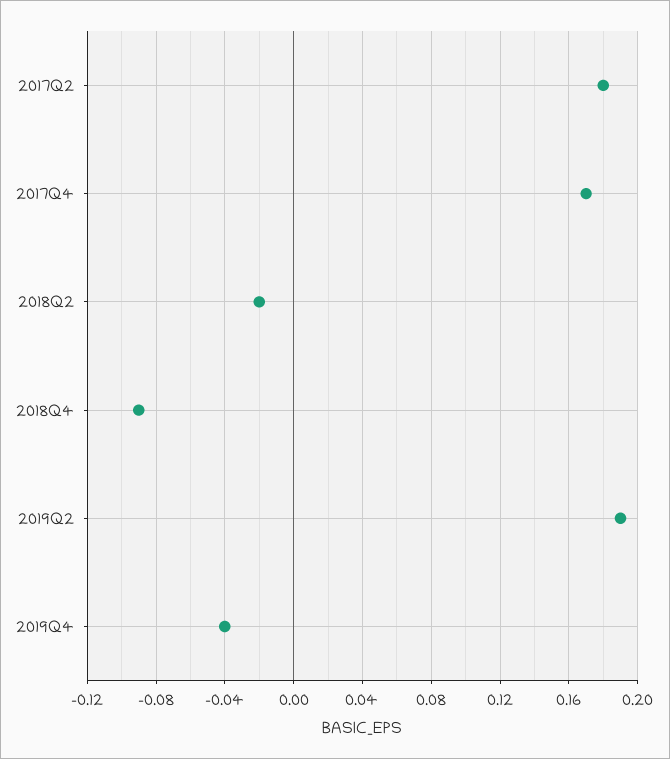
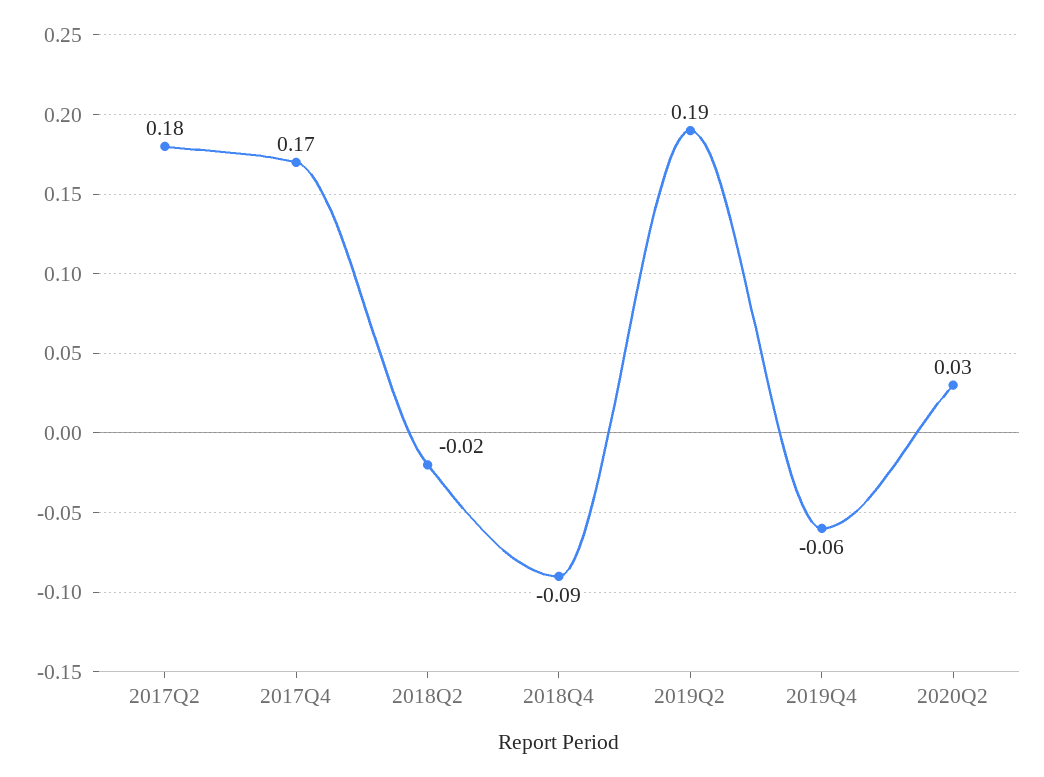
2019Q4: -0.04 -> -0.06
2020Q2: none -> 0.03

